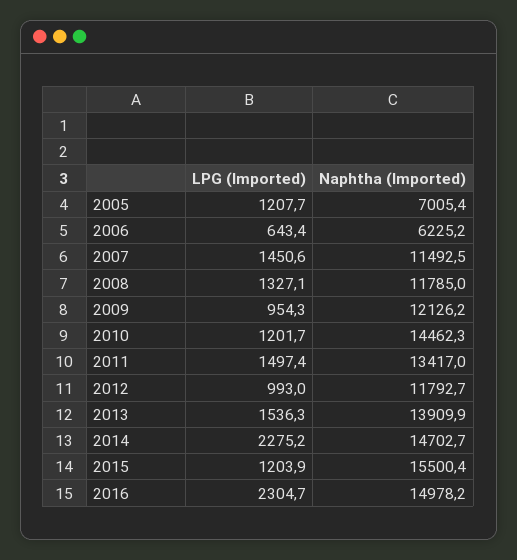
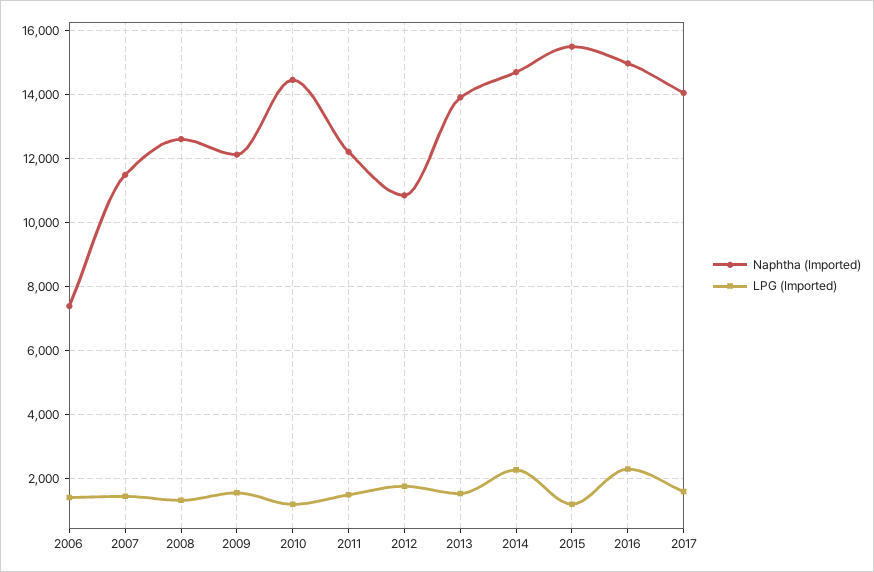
LPG (Imported), 2005: 1207.7 -> none
Naphtha (Imported), 2005: 7005.4 -> none
LPG (Imported), 2006: 643.4 -> 1400
Naphtha (Imported), 2006: 6225.2 -> 7400
Naphtha (Imported), 2008: 11785 -> 12600
LPG (Imported), 2009: 954.3 -> 1600
Naphtha (Imported), 2011: 13417 -> 12200
LPG (Imported), 2012: 993 -> 1800
Naphtha (Imported), 2012: 11792.7 -> 10800
Naphtha (Imported), 2017: none -> 14000
LPG (Imported), 2017: none -> 1600

